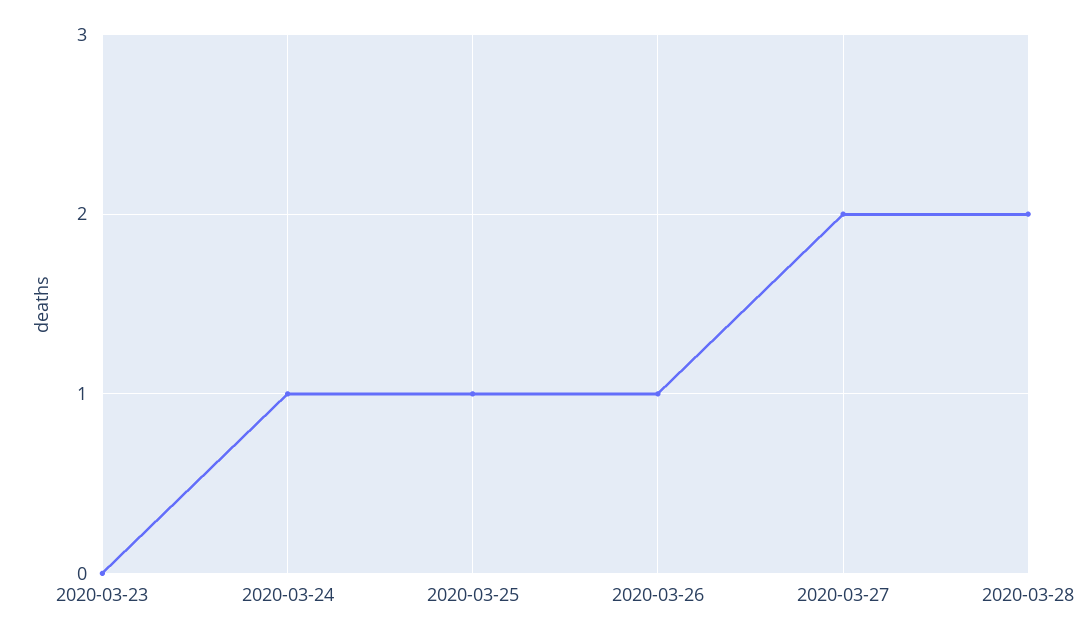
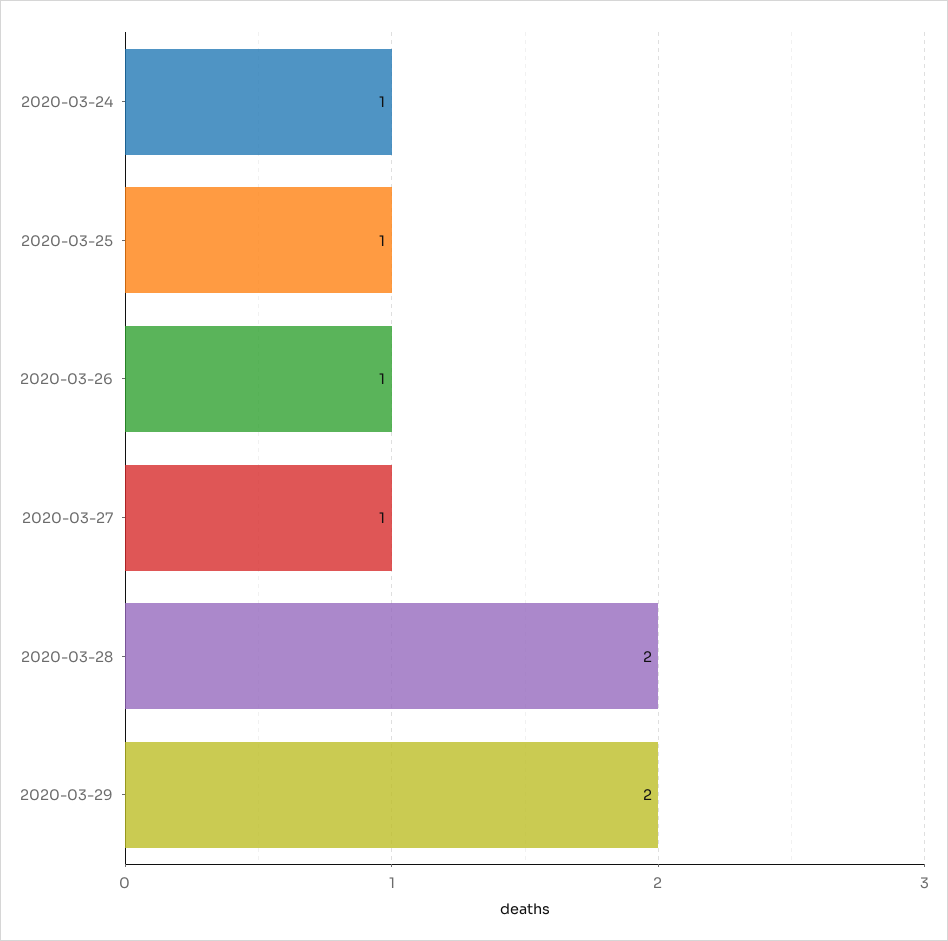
2020-03-23: 0 -> none
2020-03-27: 2 -> 1
2020-03-29: none -> 2

